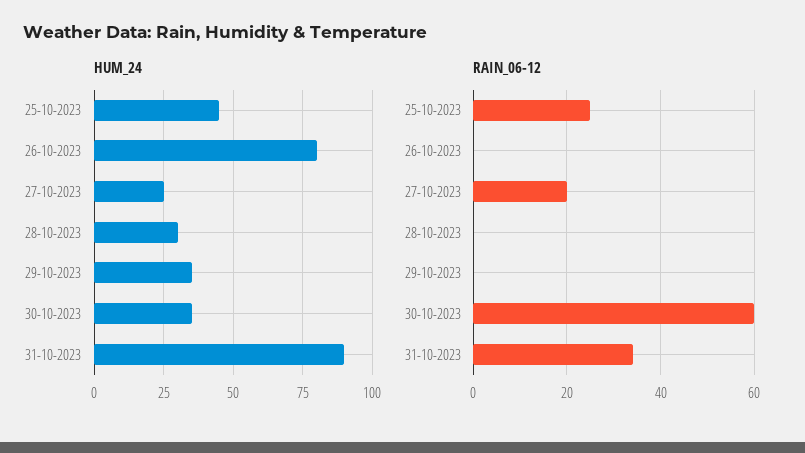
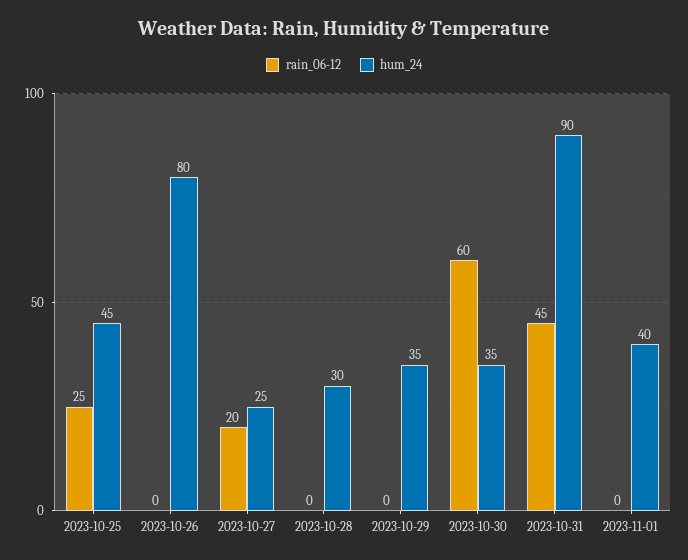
RAIN_06-12, 31-10-2023: 35 -> 45
RAIN_06-12, 2023-11-01: none -> 0
HUM_24, 2023-11-01: none -> 40

